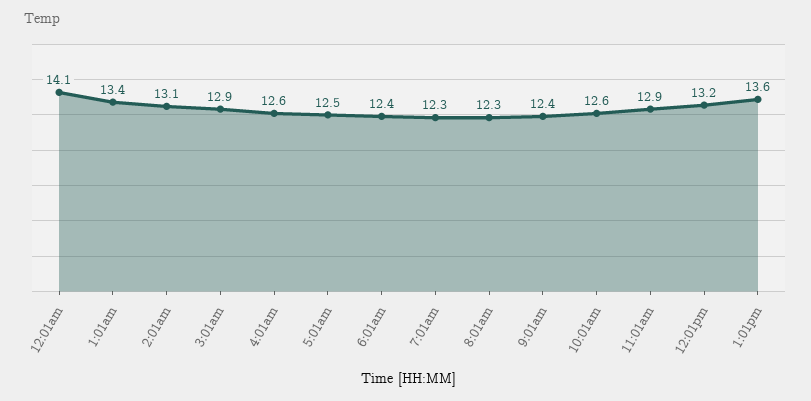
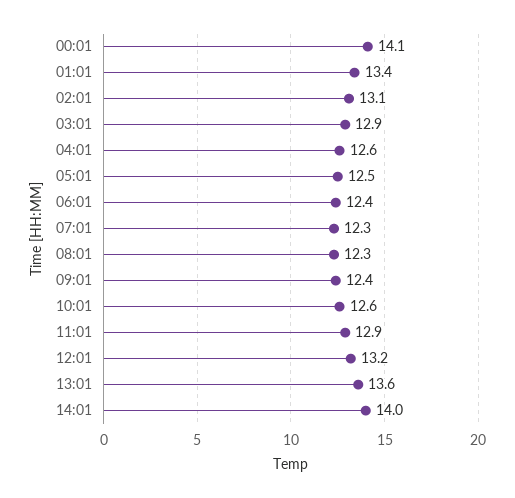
14:01: none -> 14

